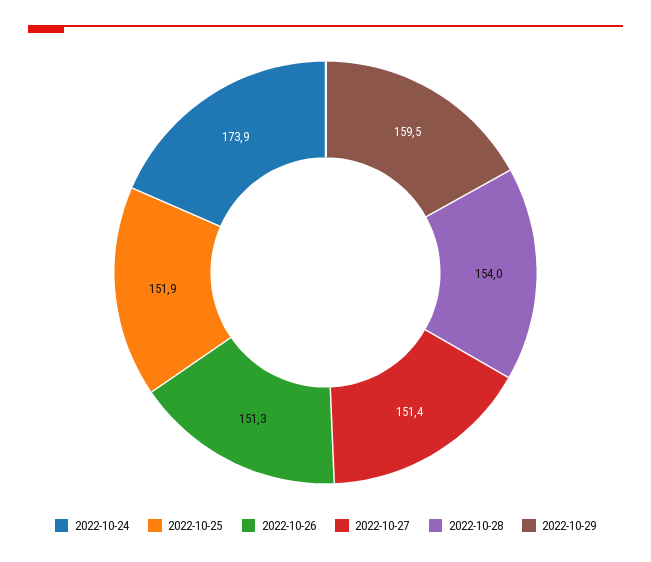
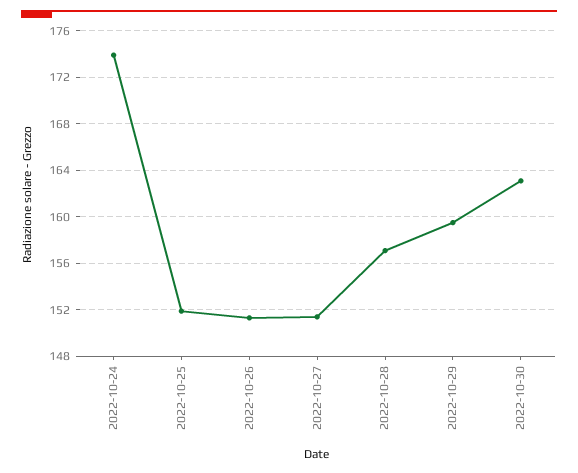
2022-10-28: 154 -> 157
2022-10-30: none -> 163

